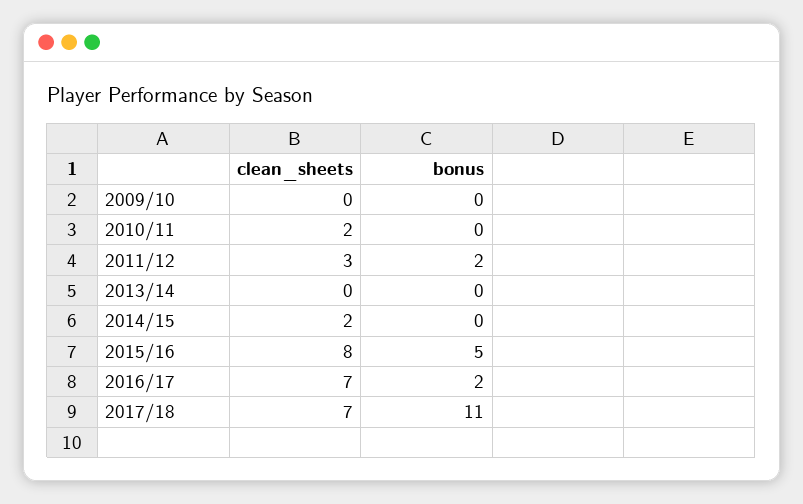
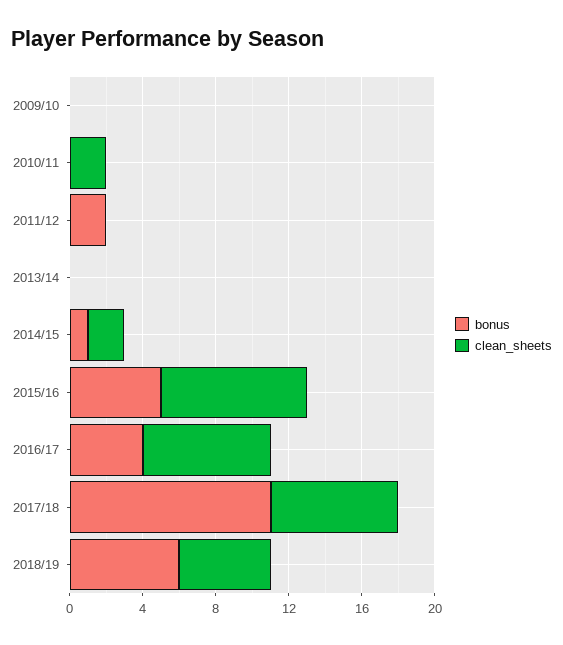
clean_sheets, 2011/12: 3 -> 0
bonus, 2014/15: 0 -> 1
bonus, 2016/17: 2 -> 4
bonus, 2018/19: none -> 6
clean_sheets, 2018/19: none -> 5

